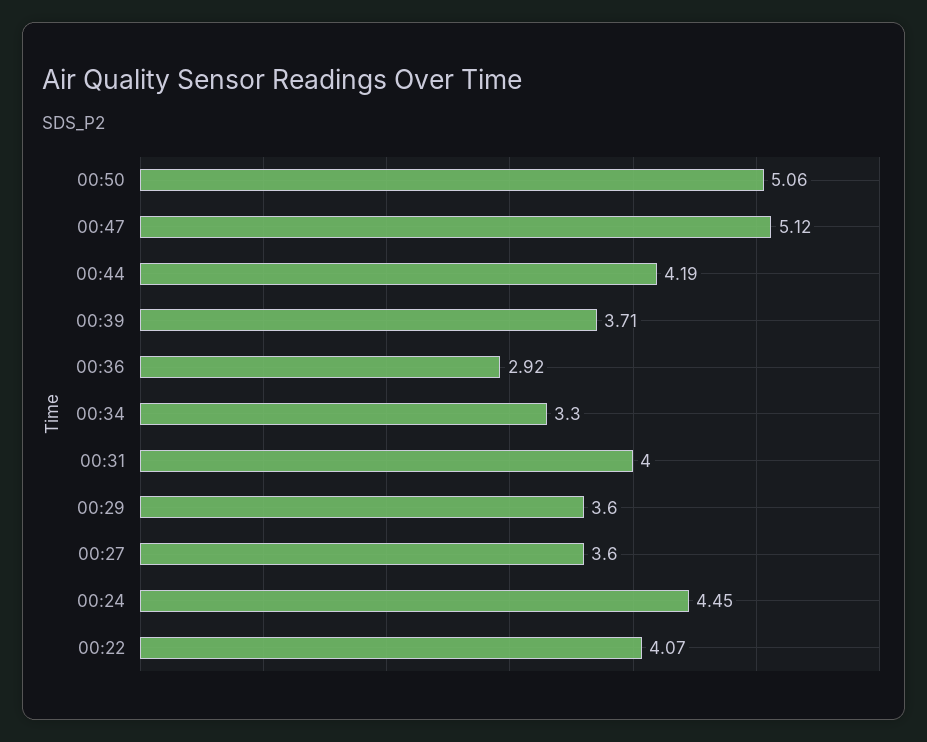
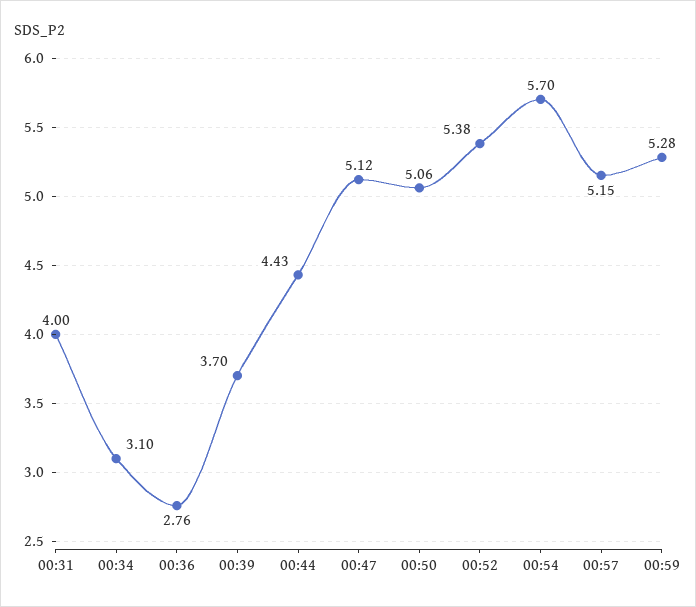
00:44: 4.19 -> 4.43
00:39: 3.71 -> 3.7
00:36: 2.92 -> 2.76
00:34: 3.3 -> 3.1
00:29: 3.6 -> none
00:27: 3.6 -> none
00:24: 4.45 -> none
00:22: 4.07 -> none
00:52: none -> 5.38
00:54: none -> 5.7
00:57: none -> 5.15
00:59: none -> 5.28

